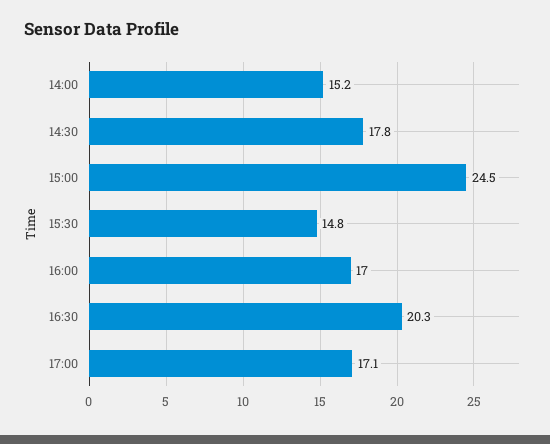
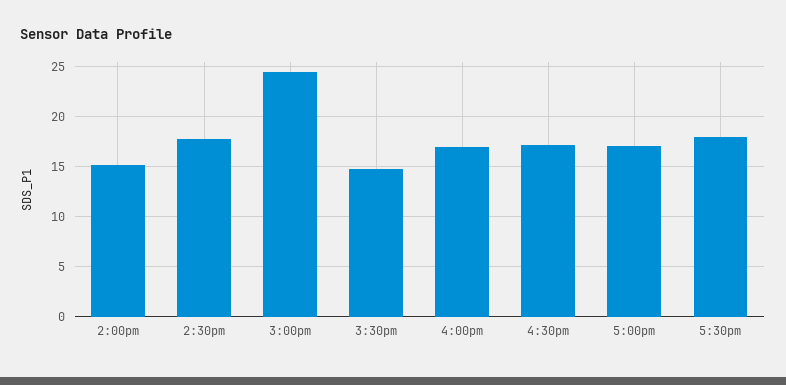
16:30: 20.3 -> 17
5:30pm: none -> 18

